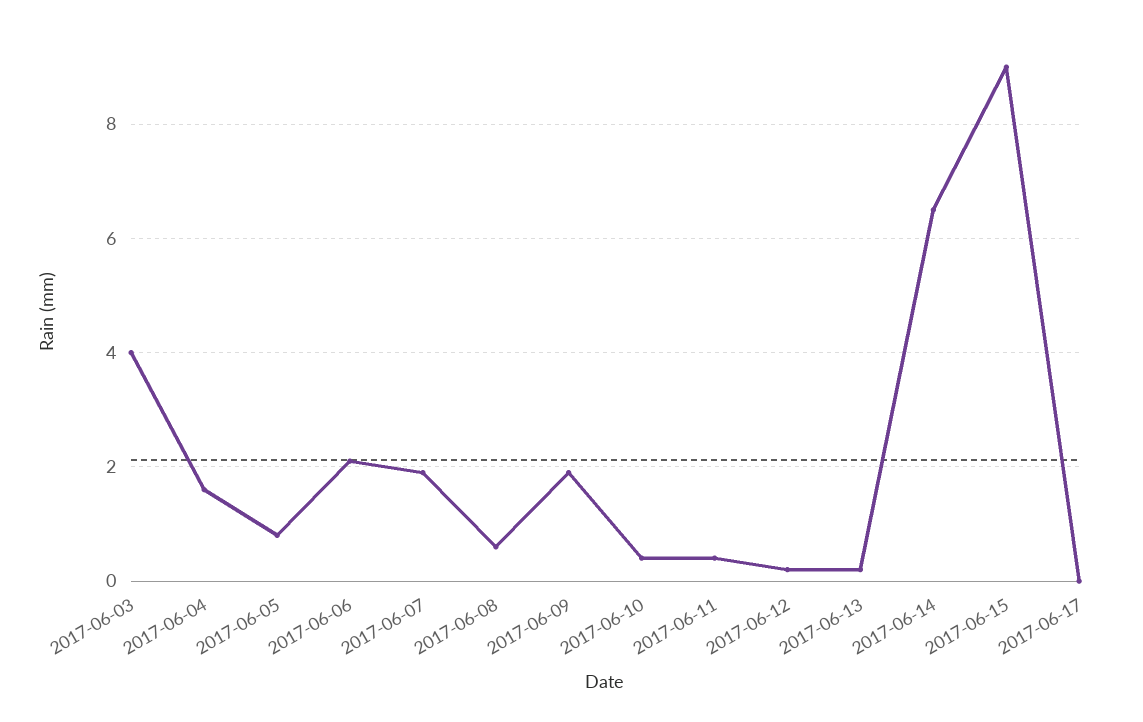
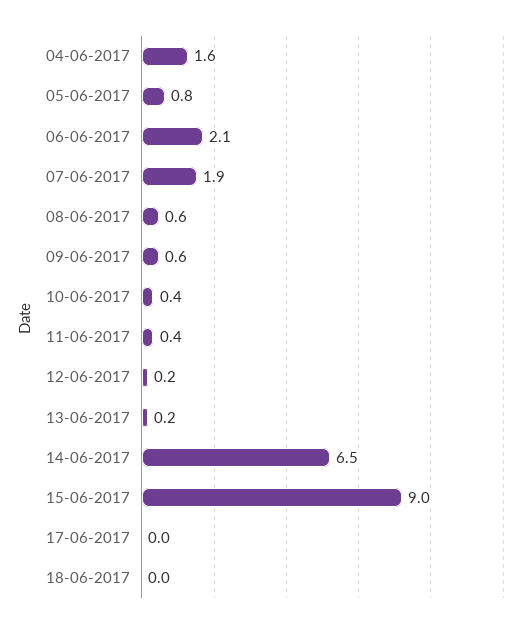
2017-06-03: 4 -> none
2017-06-09: 2 -> 0.6
18-06-2017: none -> 0

